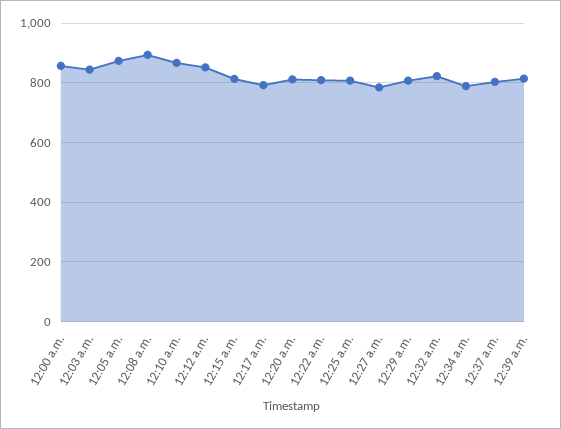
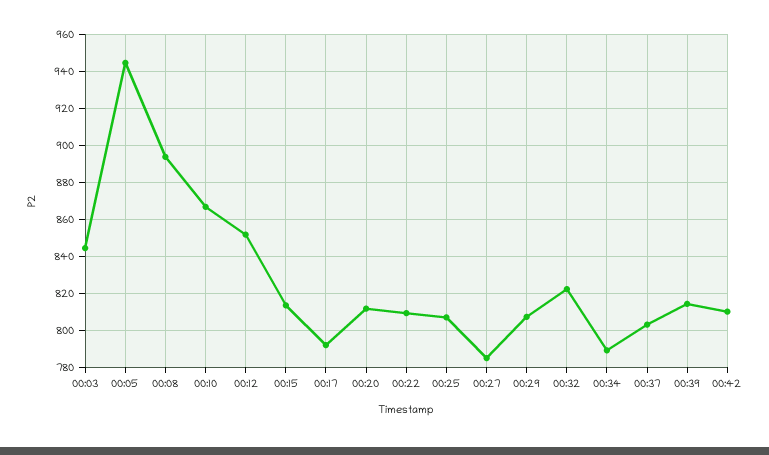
12:00 a.m.: 850 -> none
12:05 a.m.: 875 -> 945
00:42: none -> 810

